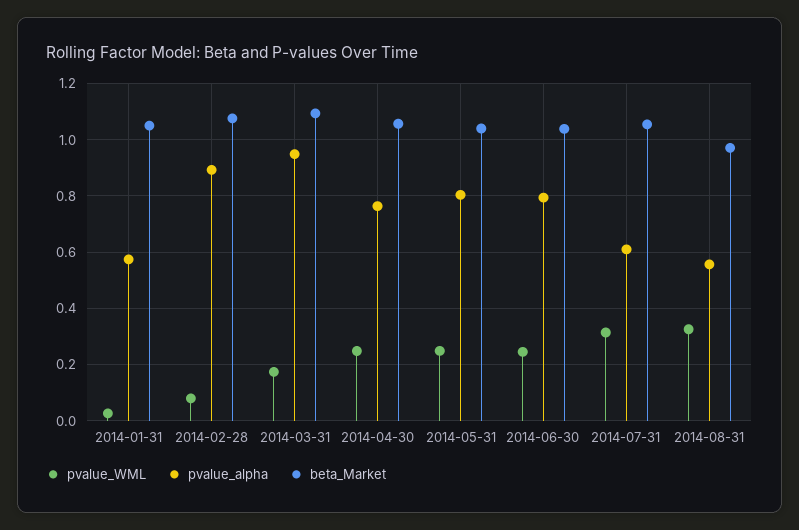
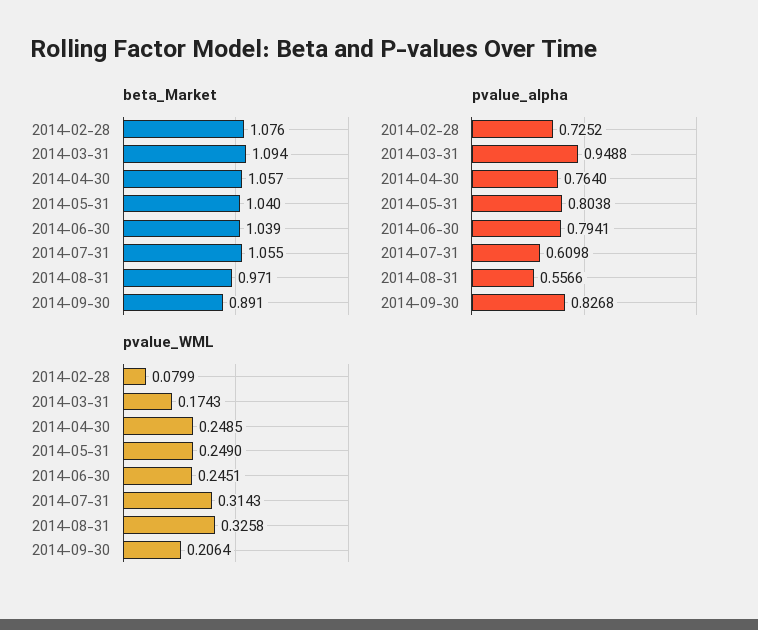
pvalue_WML, 2014-01-31: 0.025 -> none
pvalue_alpha, 2014-01-31: 0.575 -> none
beta_Market, 2014-01-31: 1.05 -> none
pvalue_alpha, 2014-02-28: 0.9 -> 0.7252
beta_Market, 2014-09-30: none -> 0.891
pvalue_alpha, 2014-09-30: none -> 0.8268
pvalue_WML, 2014-09-30: none -> 0.2064

